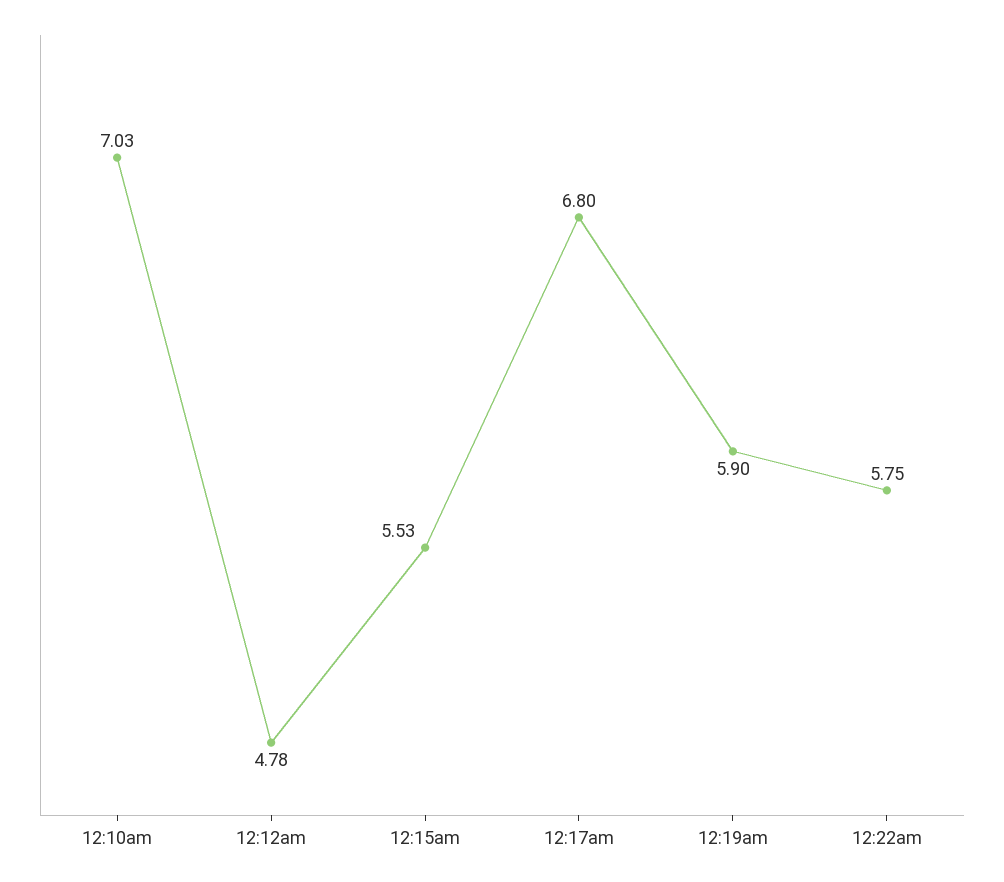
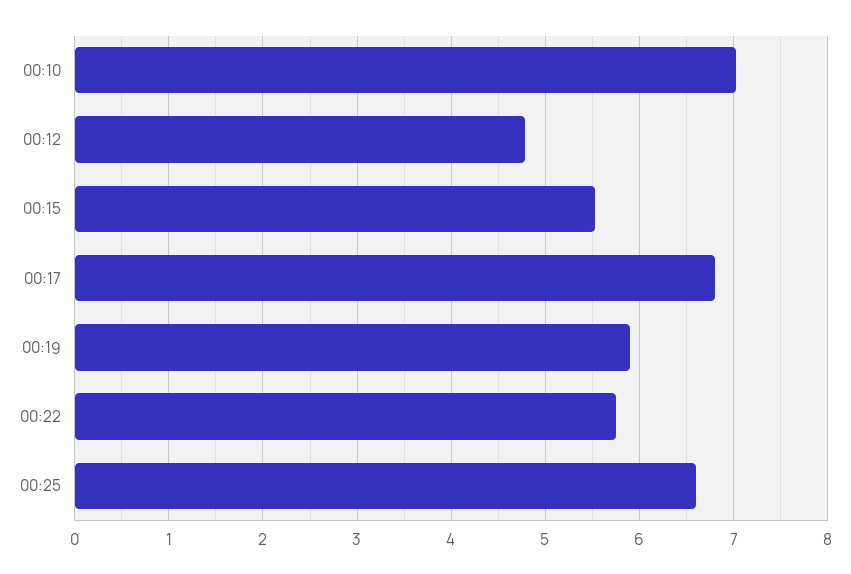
00:25: none -> 6.6

